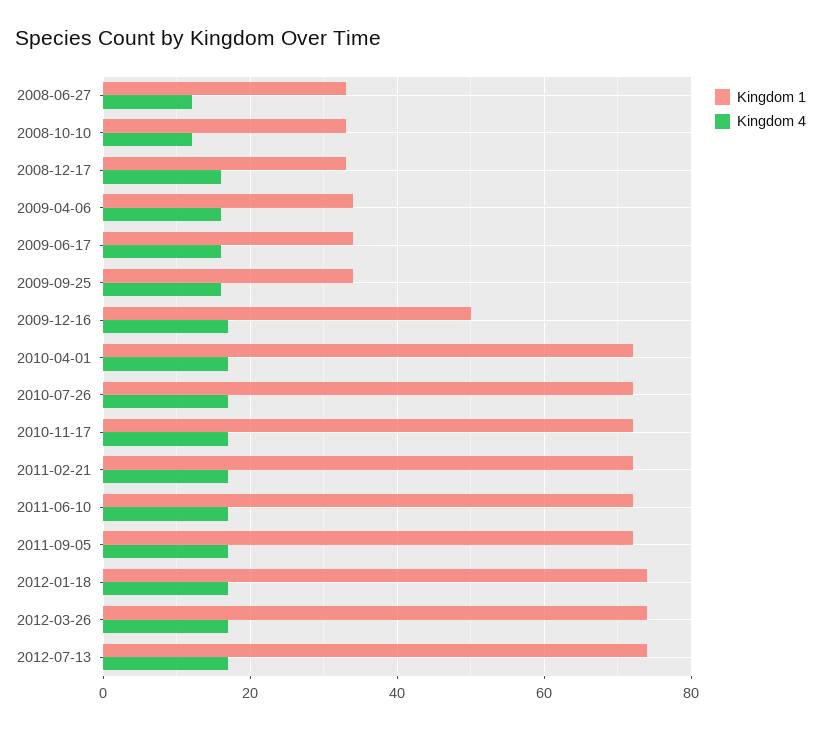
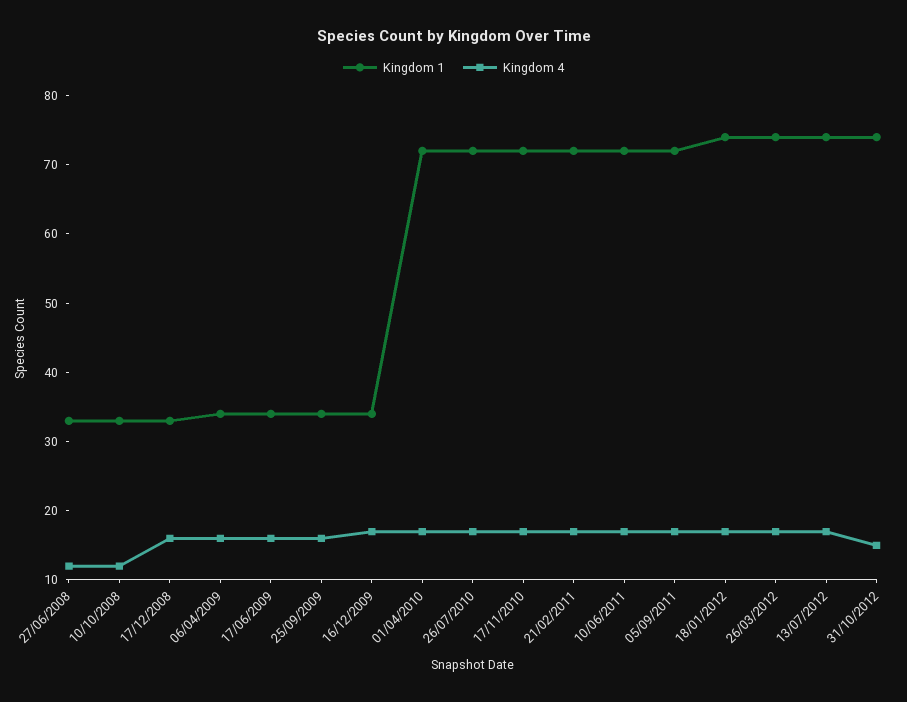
Kingdom 1, 2009-12-16: 50 -> 35
Kingdom 1, 31/10/2012: none -> 75
Kingdom 4, 31/10/2012: none -> 15

